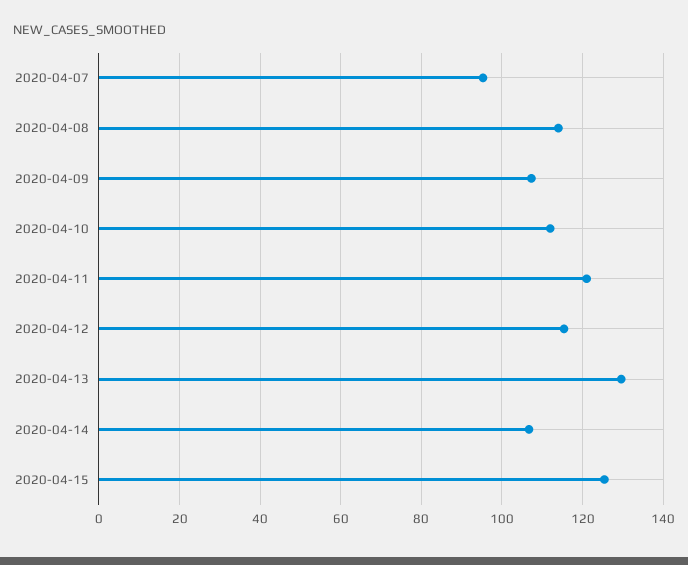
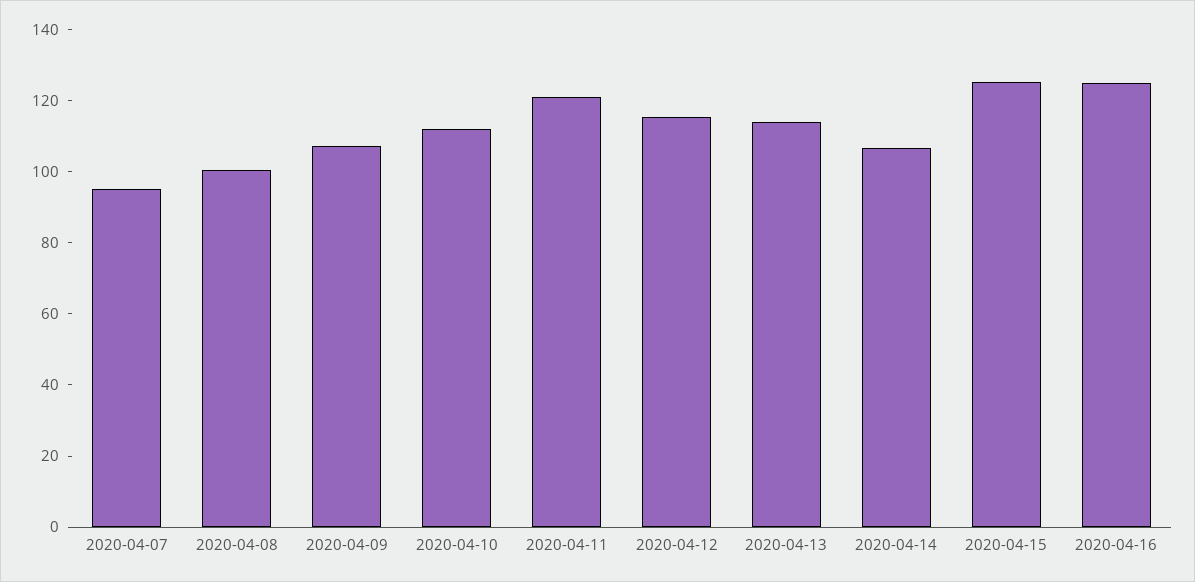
2020-04-08: 114 -> 100
2020-04-13: 130 -> 115
2020-04-16: none -> 125

